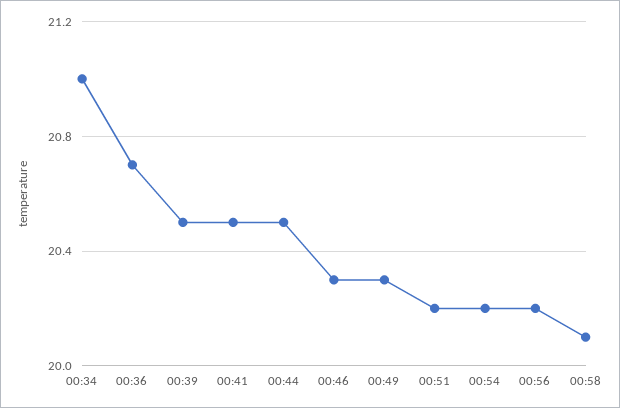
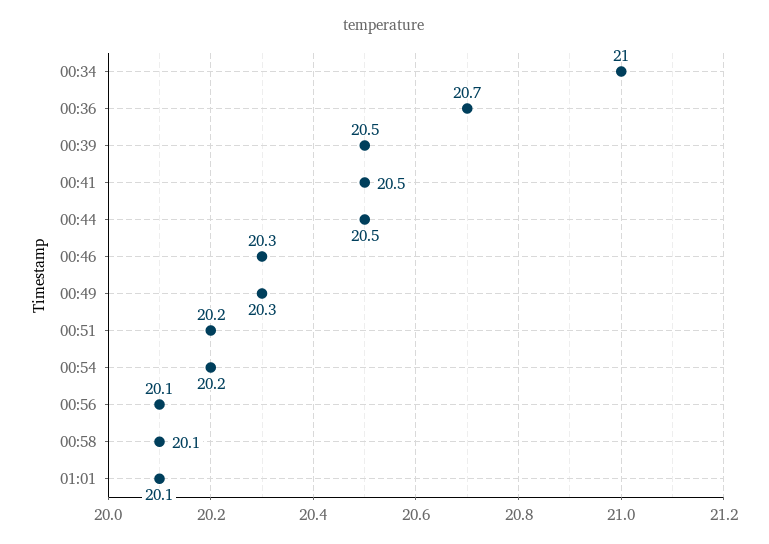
00:56: 20.2 -> 20.1
01:01: none -> 20.1

